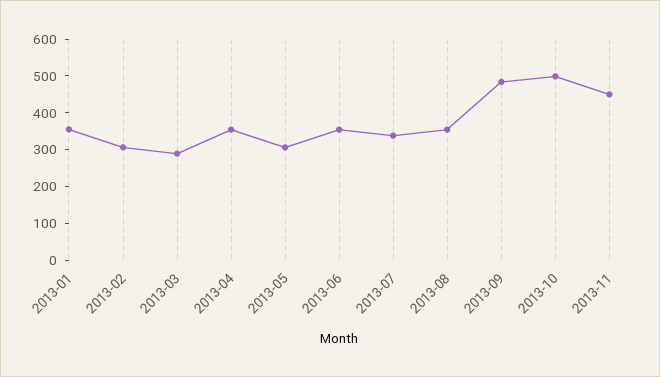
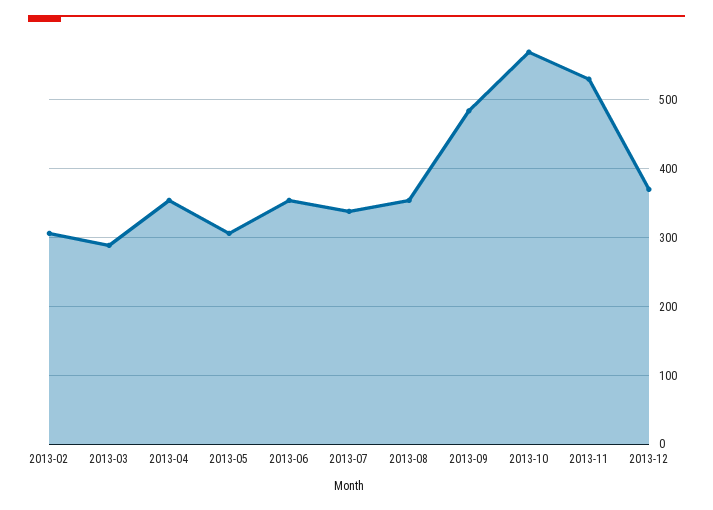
2013-01: 350 -> none
2013-10: 500 -> 570
2013-11: 450 -> 530
2013-12: none -> 370

